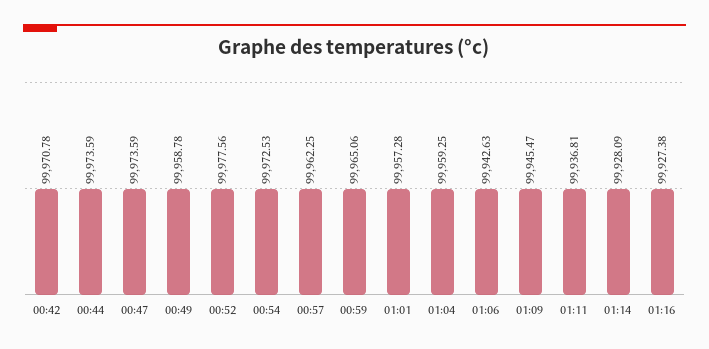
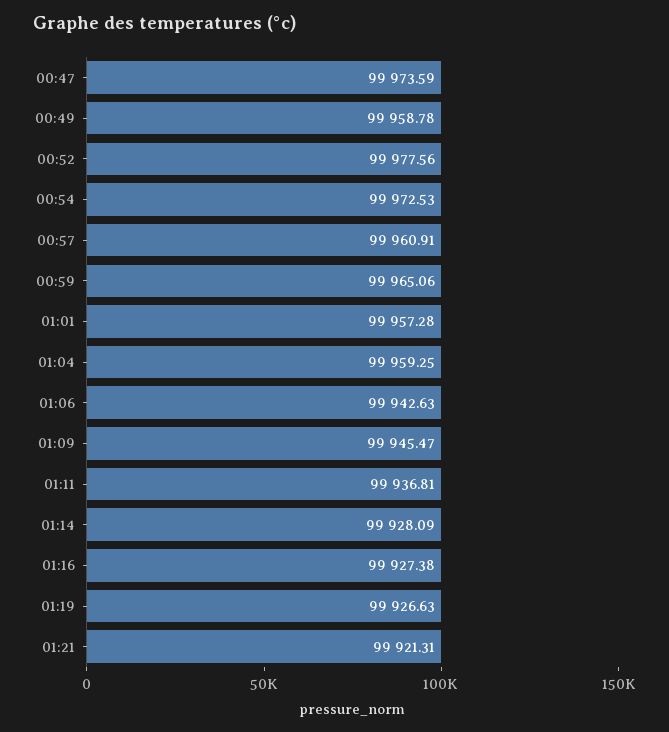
00:42: 99970.78 -> none
00:44: 99973.59 -> none
00:57: 99962.25 -> 99960.91
01:19: none -> 99926.63
01:21: none -> 99921.31

